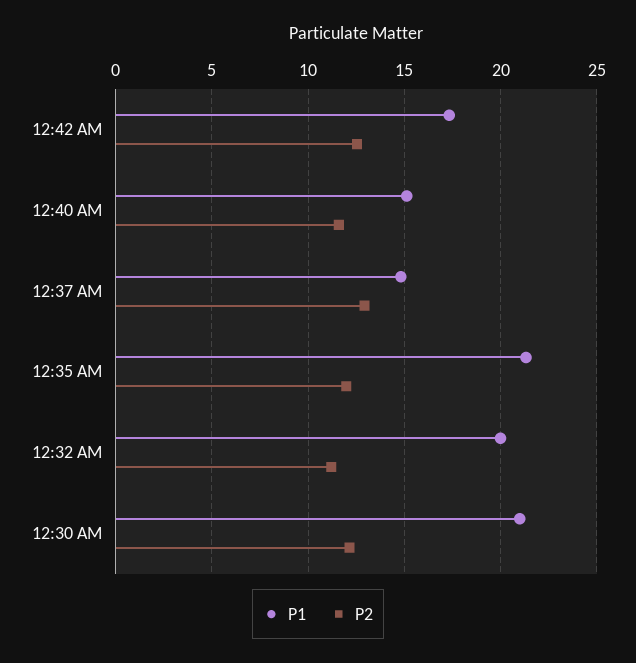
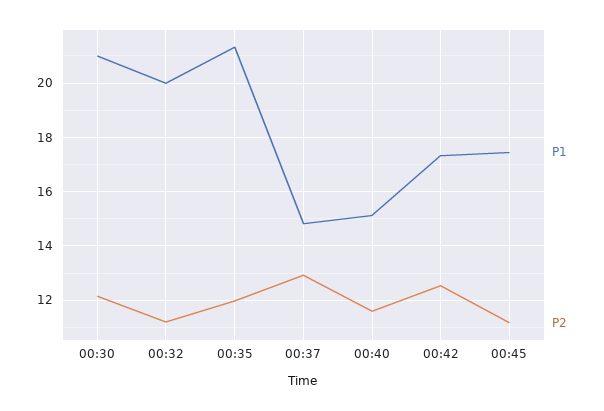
P1, 00:45: none -> 17.5
P2, 00:45: none -> 11.25

